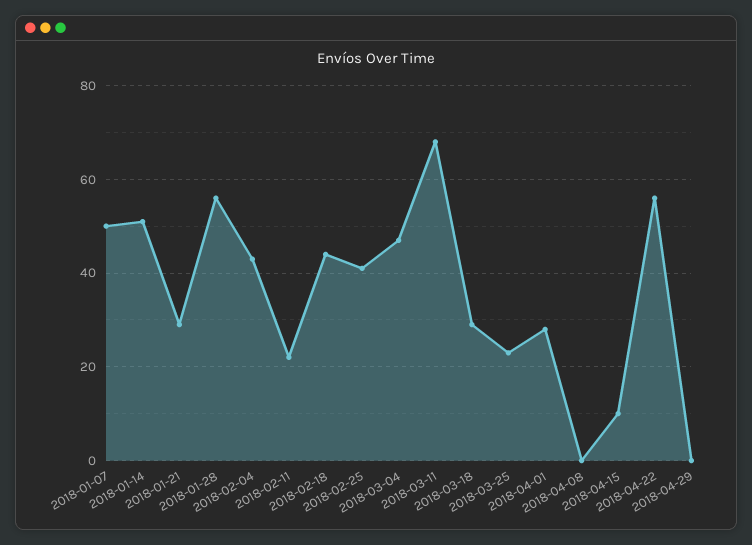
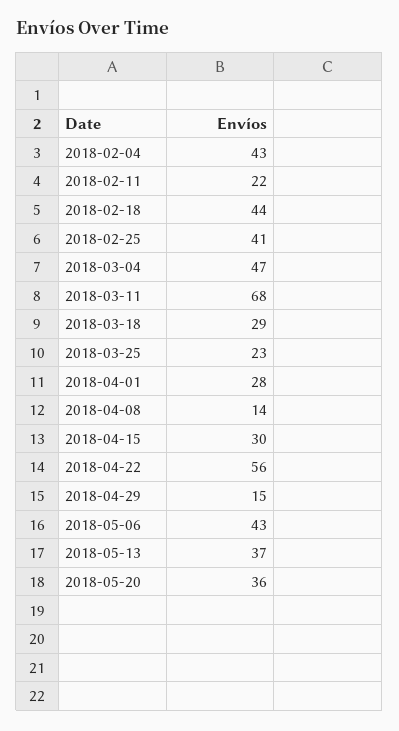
2018-01-07: 50 -> none
2018-01-14: 50 -> none
2018-01-21: 30 -> none
2018-01-28: 55 -> none
2018-04-08: 0 -> 14
2018-04-15: 10 -> 30
2018-04-29: 0 -> 15
2018-05-06: none -> 43
2018-05-13: none -> 37
2018-05-20: none -> 36

